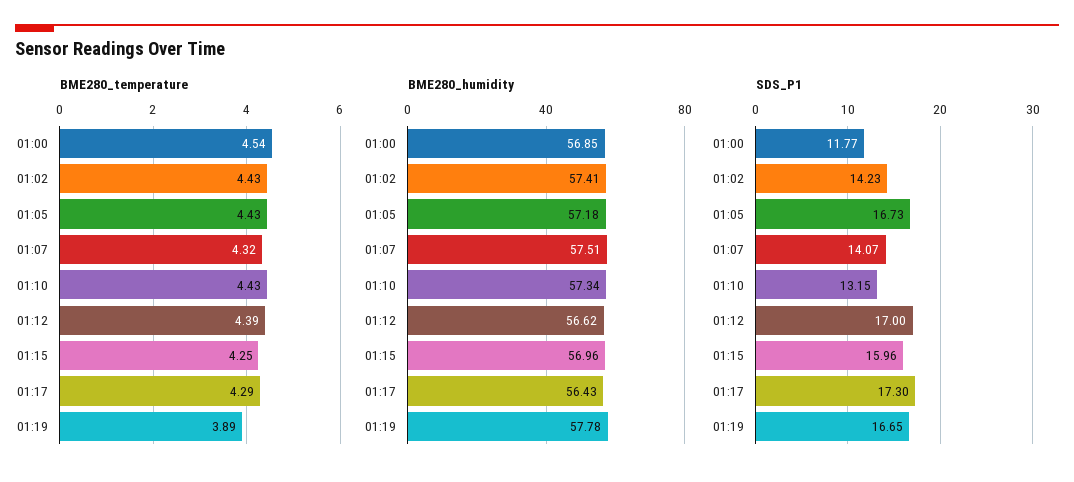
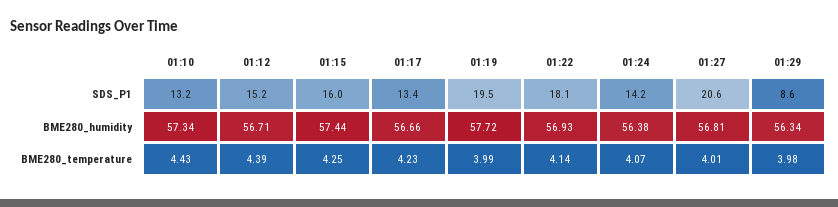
BME280_temperature, 01:00: 4.54 -> none
BME280_temperature, 01:02: 4.43 -> none
BME280_temperature, 01:05: 4.43 -> none
BME280_temperature, 01:07: 4.32 -> none
BME280_temperature, 01:17: 4.29 -> 4.23
BME280_temperature, 01:19: 3.89 -> 3.99
BME280_humidity, 01:00: 56.85 -> none
BME280_humidity, 01:02: 57.41 -> none
BME280_humidity, 01:05: 57.18 -> none
BME280_humidity, 01:07: 57.51 -> none
BME280_humidity, 01:12: 56.62 -> 56.71
BME280_humidity, 01:15: 56.96 -> 57.44
BME280_humidity, 01:17: 56.43 -> 56.66
BME280_humidity, 01:19: 57.78 -> 57.72
SDS_P1, 01:00: 11.77 -> none
SDS_P1, 01:02: 14.23 -> none
SDS_P1, 01:05: 16.73 -> none
SDS_P1, 01:07: 14.07 -> none
SDS_P1, 01:12: 17 -> 15.2
SDS_P1, 01:17: 17.3 -> 13.4
SDS_P1, 01:19: 16.65 -> 19.5
SDS_P1, 01:22: none -> 18.1
SDS_P1, 01:24: none -> 14.2
SDS_P1, 01:27: none -> 20.6
SDS_P1, 01:29: none -> 8.6
BME280_humidity, 01:22: none -> 56.93
BME280_humidity, 01:24: none -> 56.38
BME280_humidity, 01:27: none -> 56.81
BME280_humidity, 01:29: none -> 56.34
BME280_temperature, 01:22: none -> 4.14
BME280_temperature, 01:24: none -> 4.07
BME280_temperature, 01:27: none -> 4.01
BME280_temperature, 01:29: none -> 3.98

